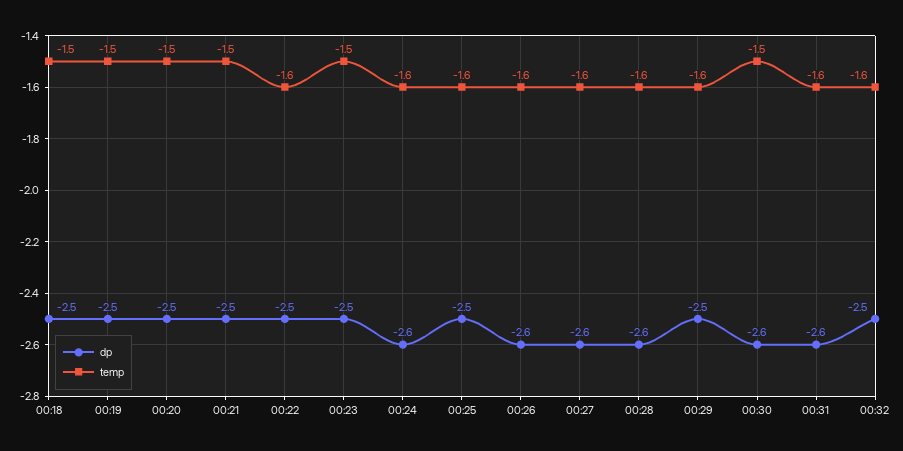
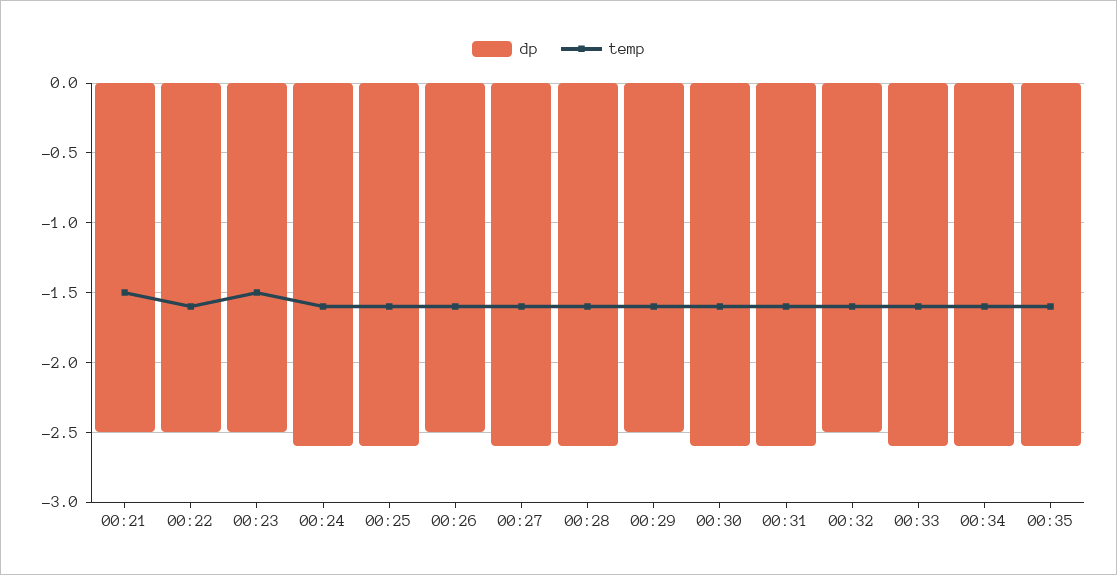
dp, 00:18: -2.5 -> none
temp, 00:18: -1.5 -> none
dp, 00:19: -2.5 -> none
temp, 00:19: -1.5 -> none
dp, 00:20: -2.5 -> none
temp, 00:20: -1.5 -> none
dp, 00:25: -2.5 -> -2.6
dp, 00:26: -2.6 -> -2.5
temp, 00:30: -1.5 -> -1.6
dp, 00:33: none -> -2.6
temp, 00:33: none -> -1.6
dp, 00:34: none -> -2.6
temp, 00:34: none -> -1.6
dp, 00:35: none -> -2.6
temp, 00:35: none -> -1.6

